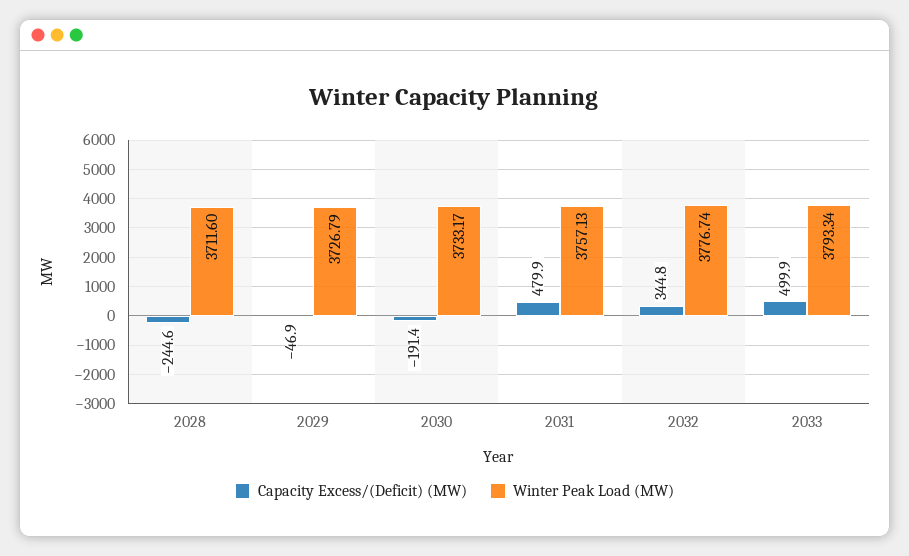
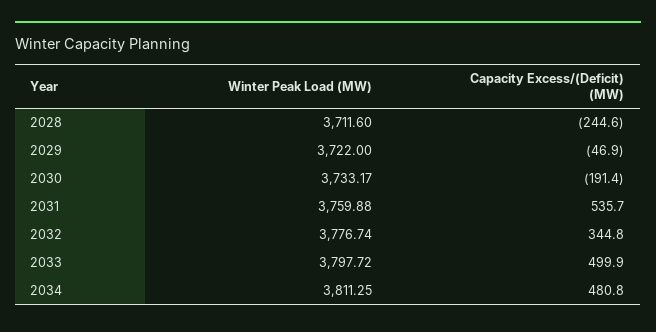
Winter Peak Load (MW), 2029: 3726.79 -> 3722
Capacity Excess/(Deficit) (MW), 2031: 479.9 -> 535.7
Winter Peak Load (MW), 2031: 3757.13 -> 3759.88
Winter Peak Load (MW), 2033: 3793.34 -> 3797.72
Winter Peak Load (MW), 2034: none -> 3811.25
Capacity Excess/(Deficit) (MW), 2034: none -> 480.8

